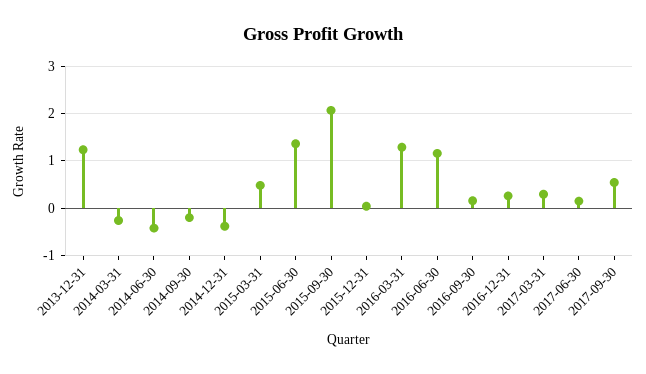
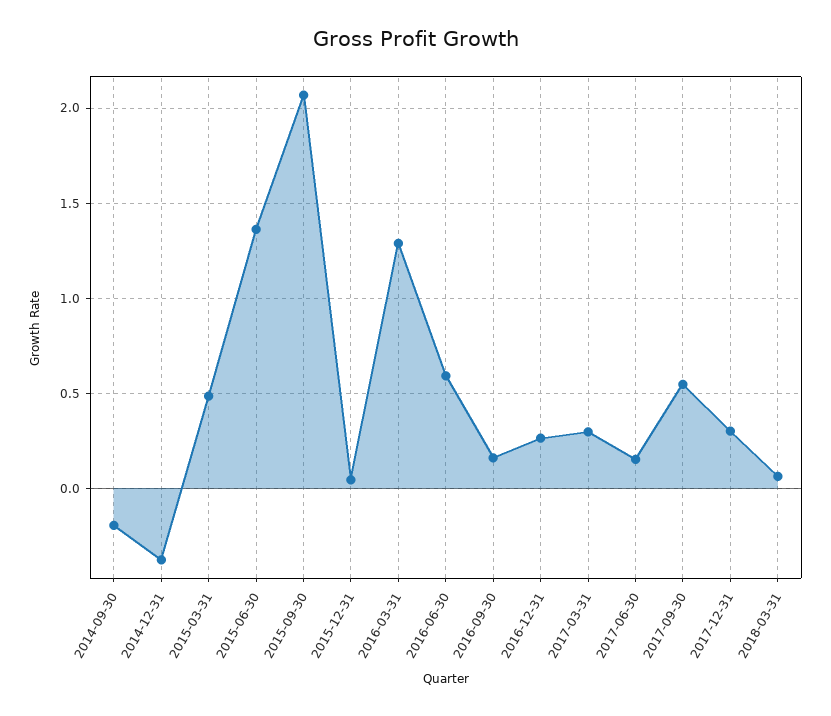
2013-12-31: 1.2 -> none
2014-03-31: -0.2 -> none
2014-06-30: -0.4 -> none
2016-06-30: 1.2 -> 0.6
2017-12-31: none -> 0.3
2018-03-31: none -> 0.05

